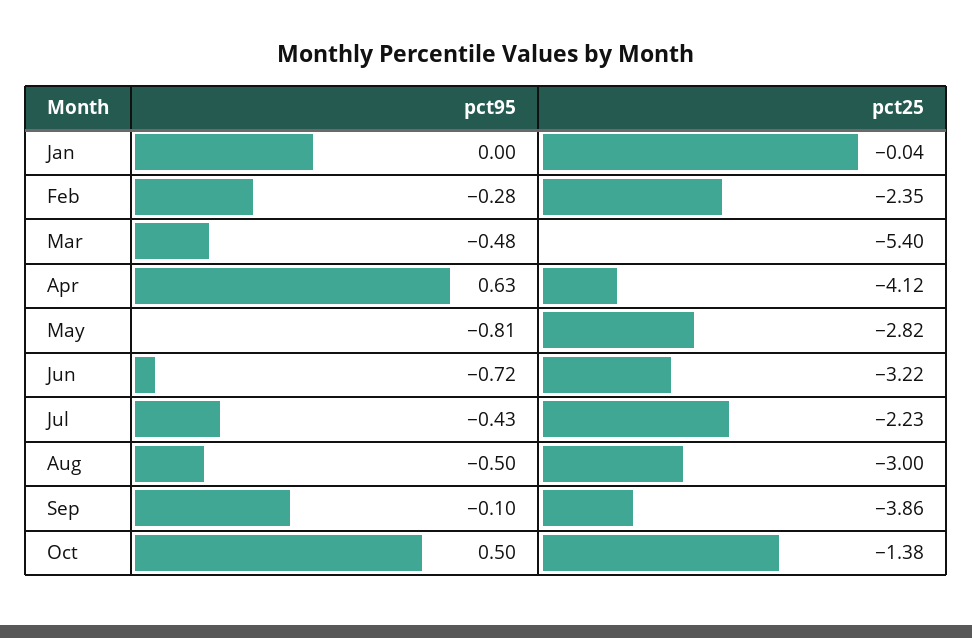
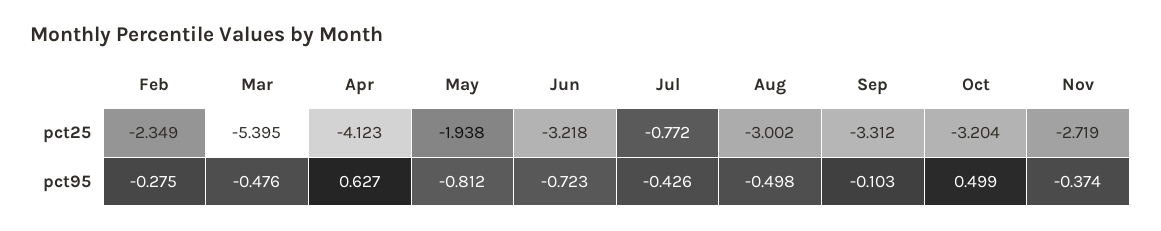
pct95, Jan: 0 -> none
pct25, Jan: -0.04 -> none
pct25, May: -2.82 -> -1.938
pct25, Jul: -2.23 -> -0.772
pct25, Sep: -3.86 -> -3.312
pct25, Oct: -1.38 -> -3.204
pct25, Nov: none -> -2.719
pct95, Nov: none -> -0.374

